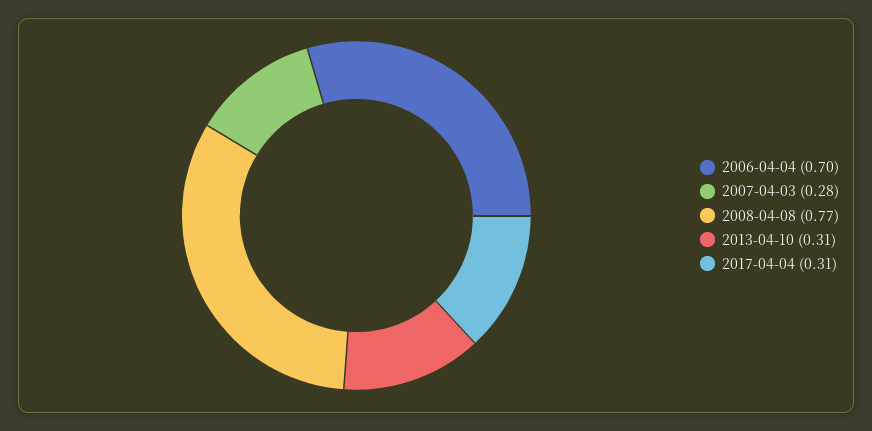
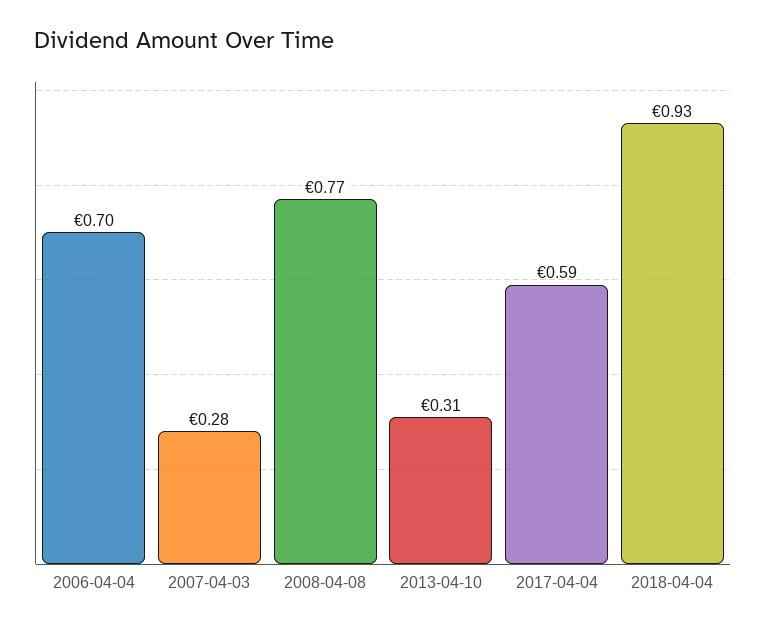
2017-04-04: 0.31 -> 0.59
2018-04-04: none -> 0.93

